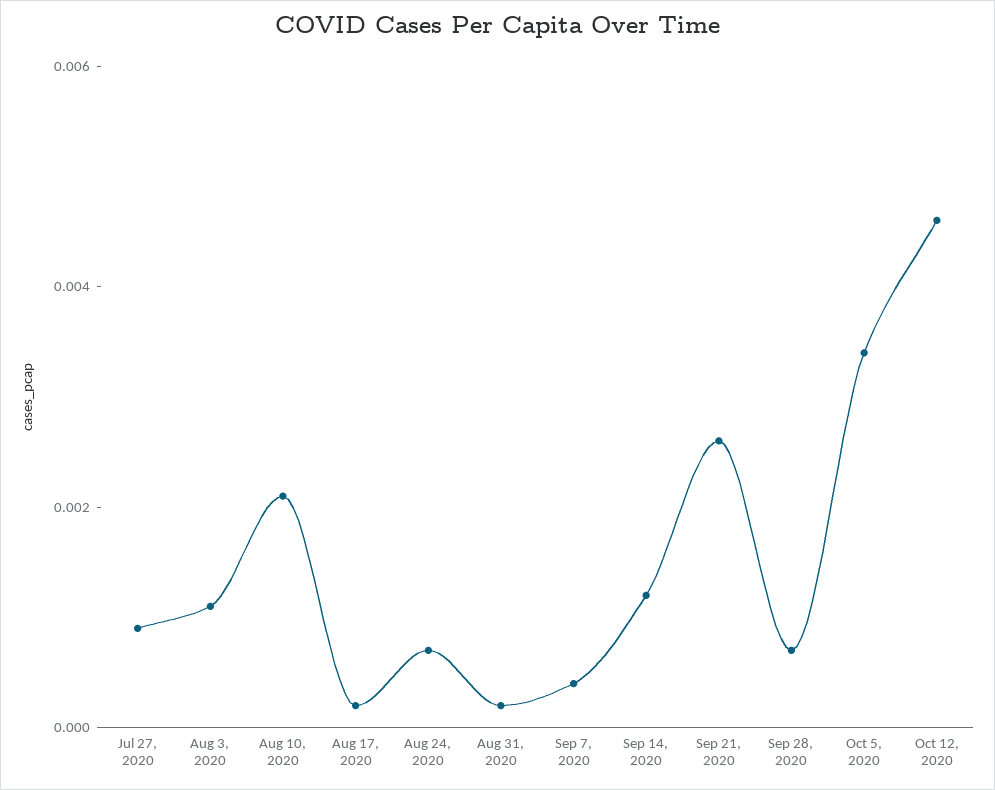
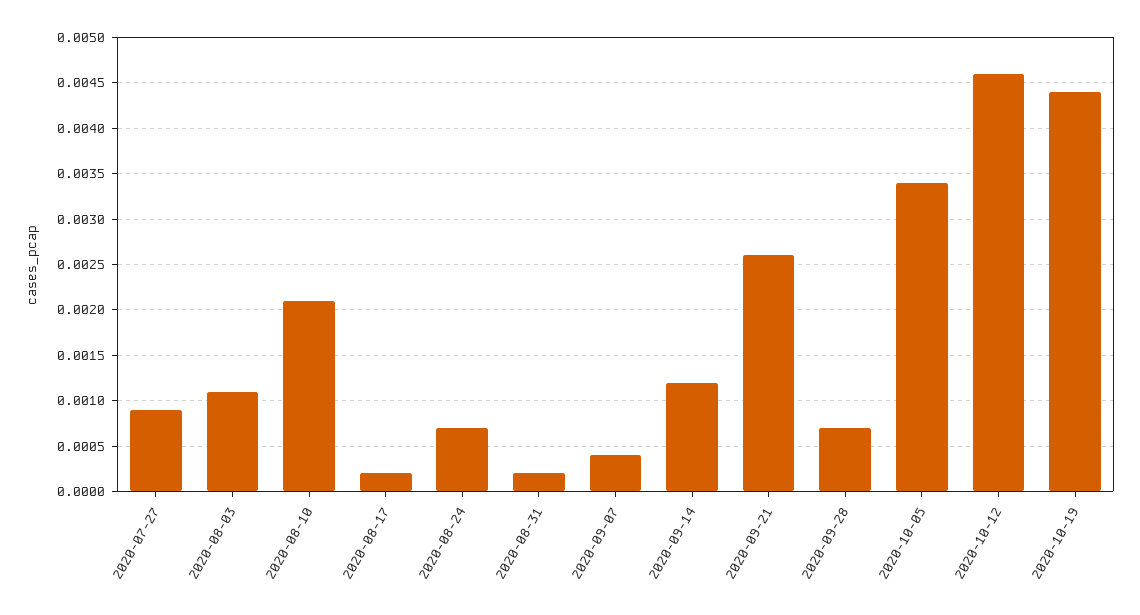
2020-10-19: none -> 0.0044

